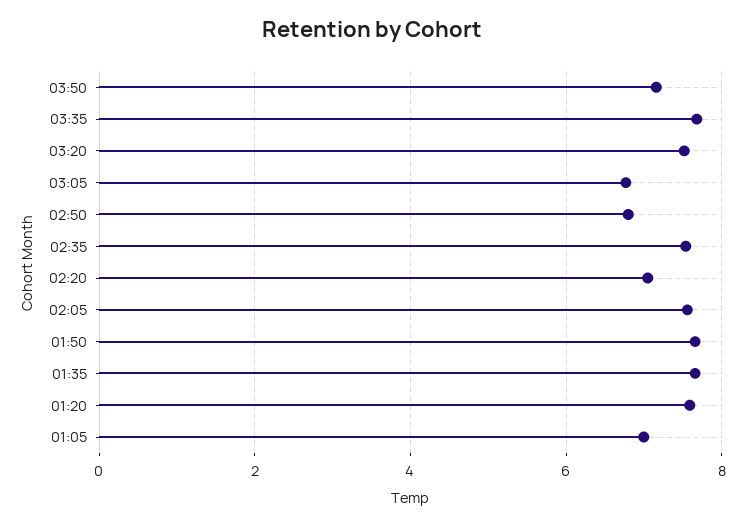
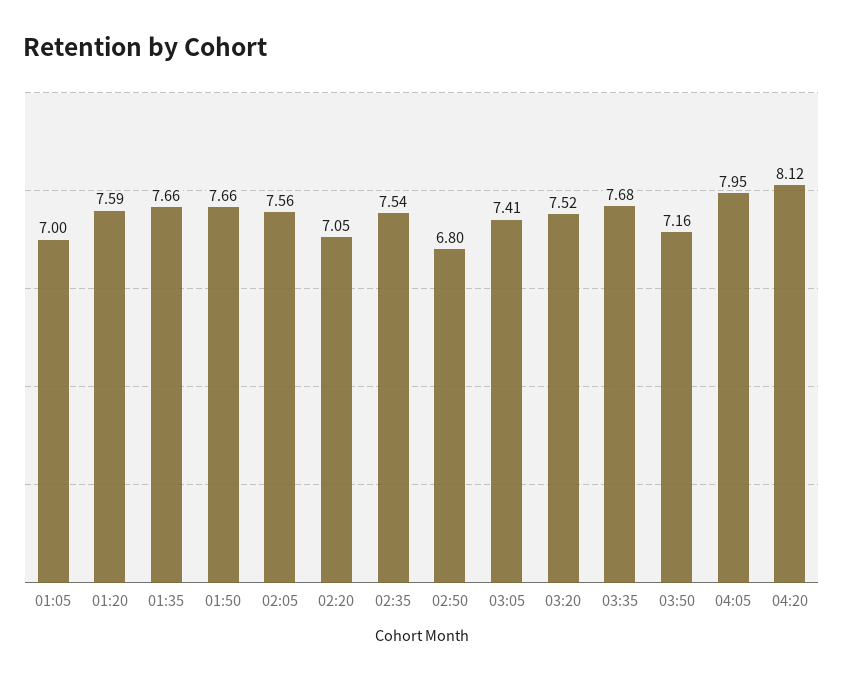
03:05: 6.8 -> 7.41
04:05: none -> 7.95
04:20: none -> 8.12

